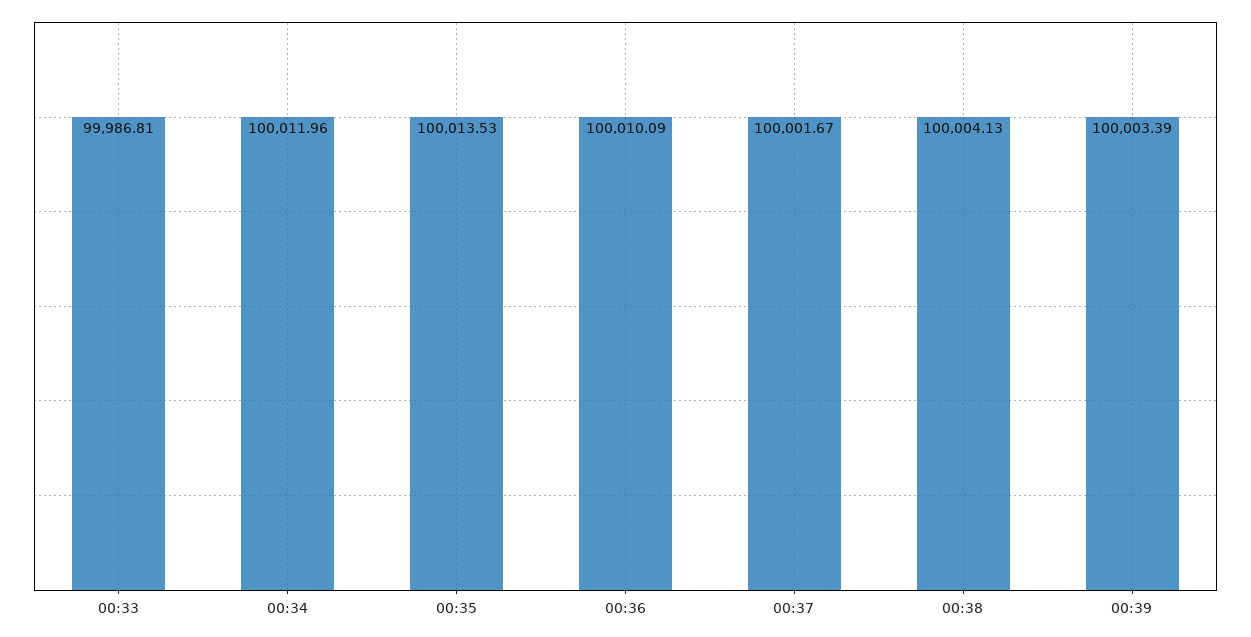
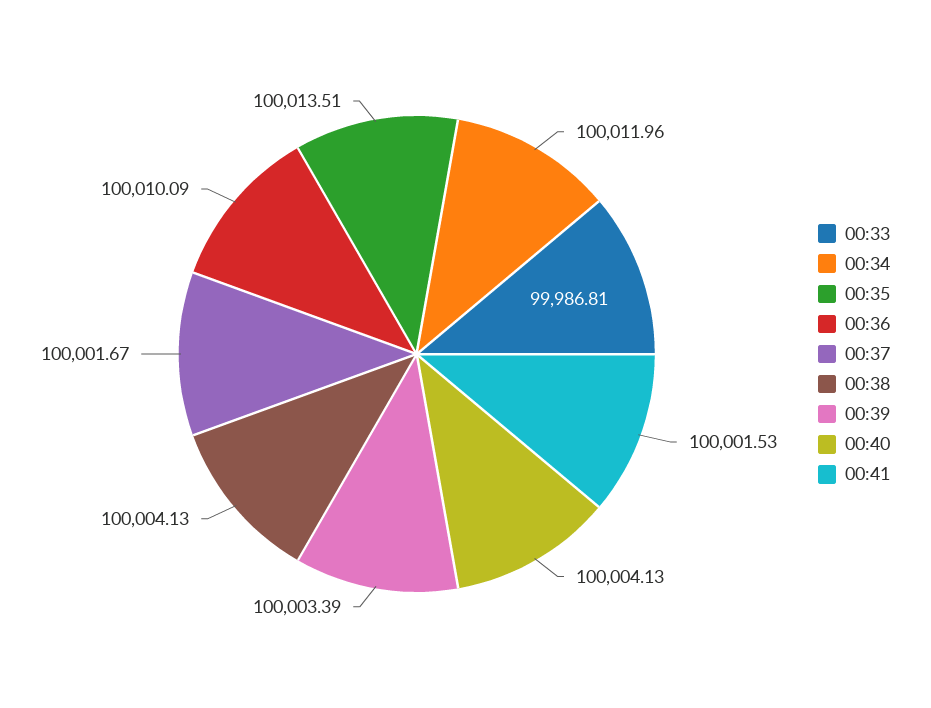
00:35: 100013.53 -> 100013.51
00:40: none -> 100004.13
00:41: none -> 100001.53

